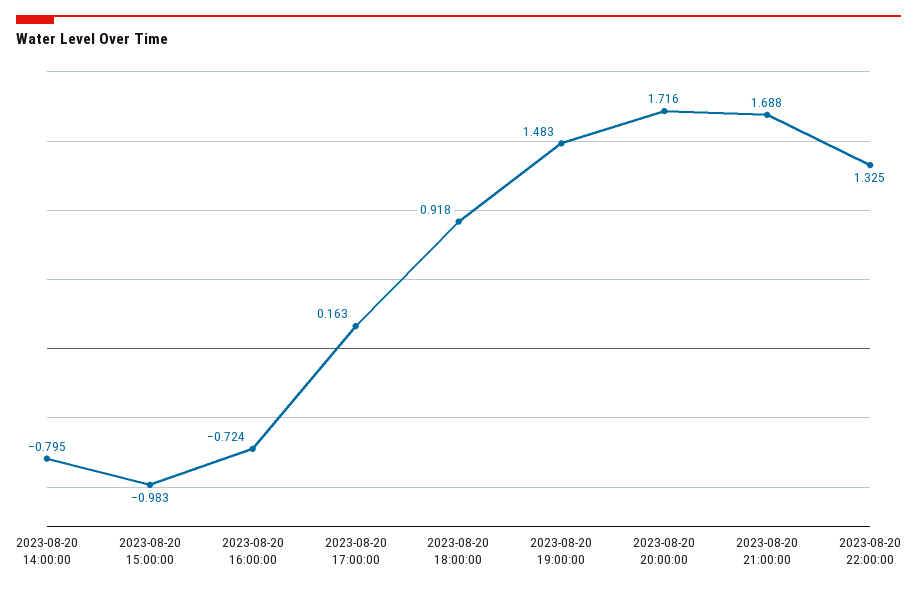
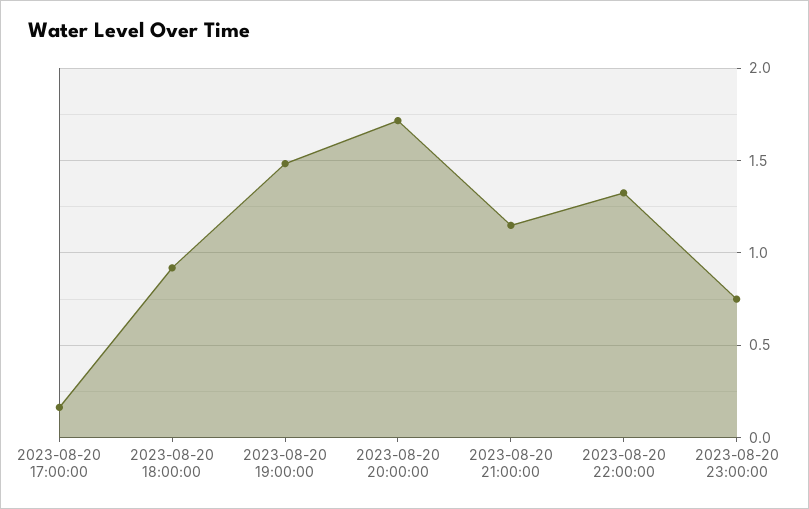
2023-08-20 14:00:00: -0.795 -> none
2023-08-20 15:00:00: -0.983 -> none
2023-08-20 16:00:00: -0.724 -> none
2023-08-20 21:00:00: 1.688 -> 1.15
2023-08-20 23:00:00: none -> 0.75

